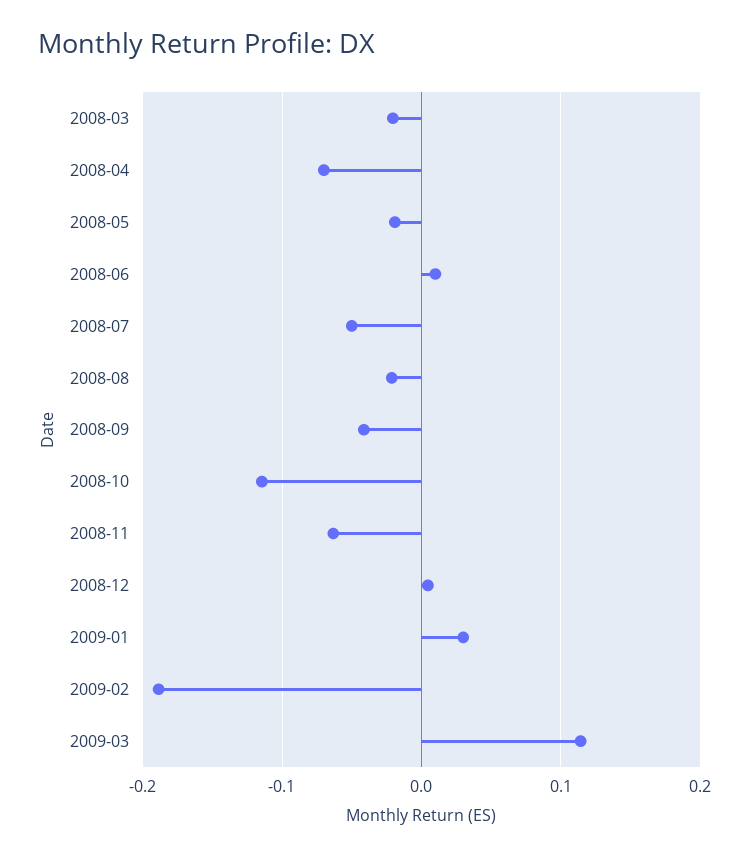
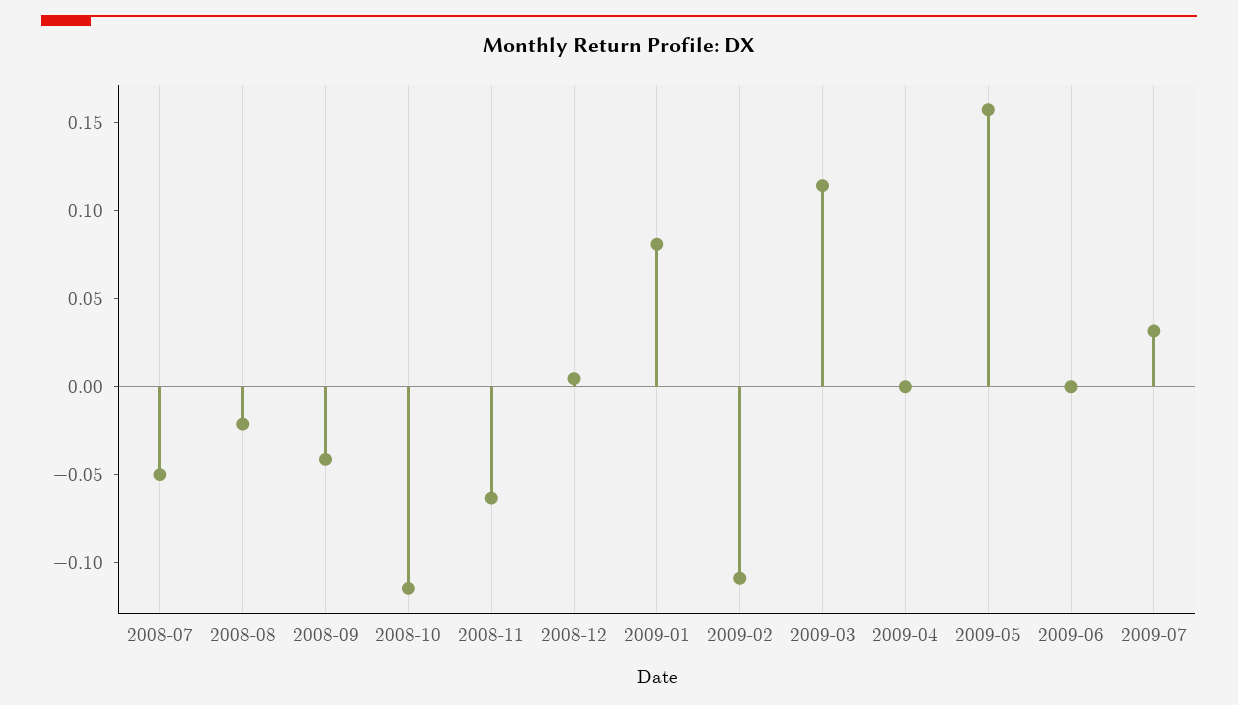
2008-03: -0.02 -> none
2008-04: -0.07 -> none
2008-05: -0.02 -> none
2008-06: 0.01 -> none
2009-01: 0.03 -> 0.08
2009-02: -0.19 -> -0.11
2009-04: none -> 0
2009-05: none -> 0.16
2009-06: none -> 0
2009-07: none -> 0.03

